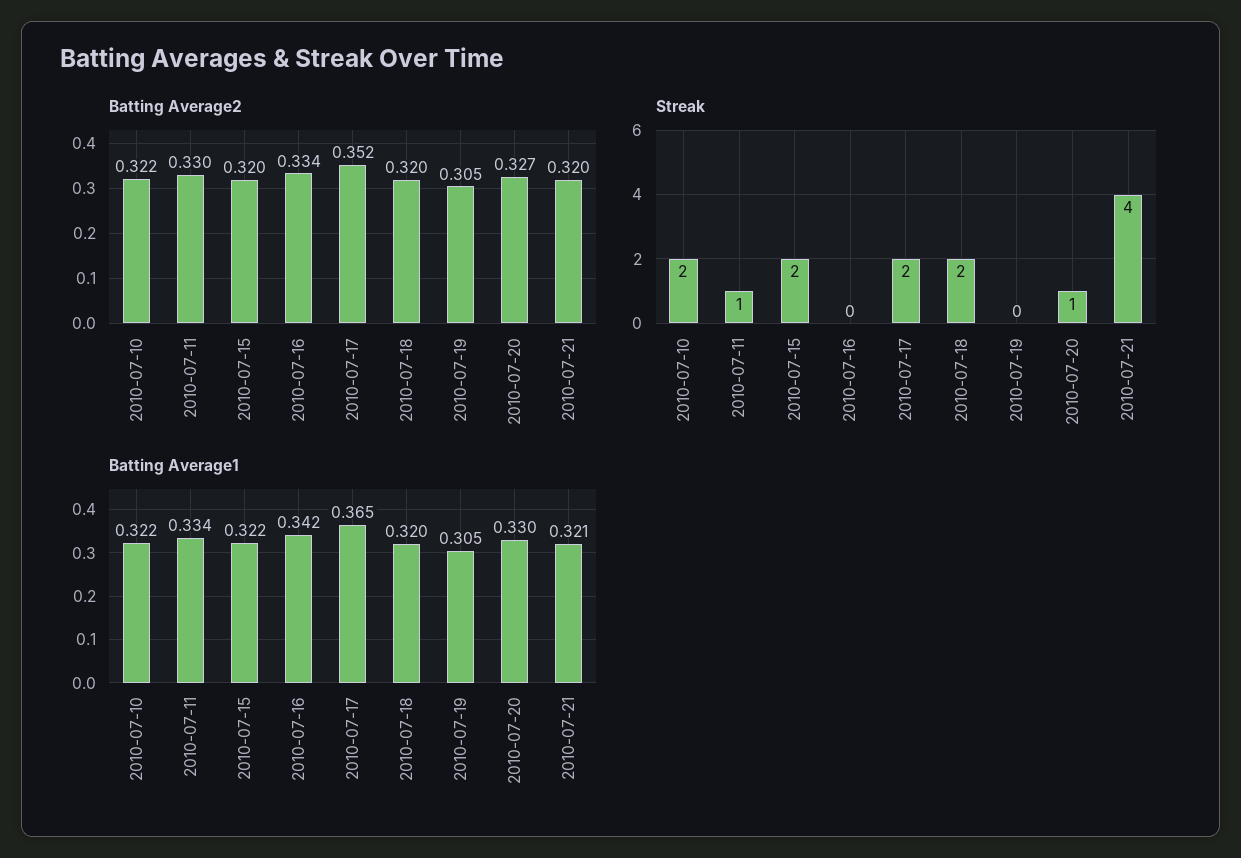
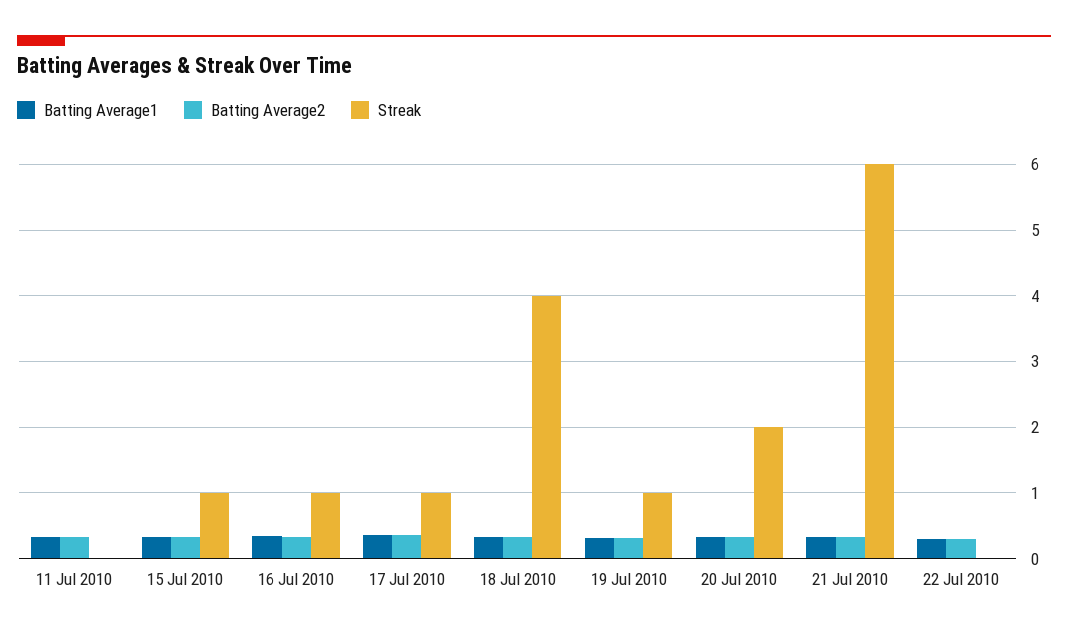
Batting Average2, 2010-07-10: 0.322 -> none
Streak, 2010-07-10: 2 -> none
Streak, 2010-07-11: 1 -> 0
Streak, 2010-07-15: 2 -> 1
Streak, 2010-07-16: 0 -> 1
Streak, 2010-07-17: 2 -> 1
Streak, 2010-07-18: 2 -> 4
Streak, 2010-07-19: 0 -> 1
Streak, 2010-07-20: 1 -> 2
Streak, 2010-07-21: 4 -> 6
Batting Average1, 2010-07-10: 0.322 -> none
Batting Average1, 22 Jul 2010: none -> 0.3
Batting Average2, 22 Jul 2010: none -> 0.3
Streak, 22 Jul 2010: none -> 0

